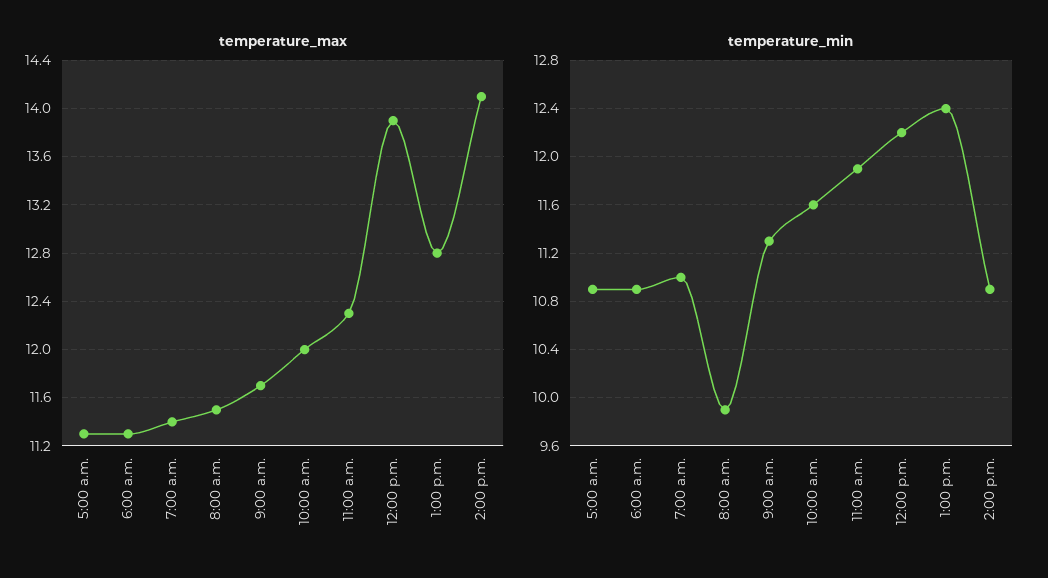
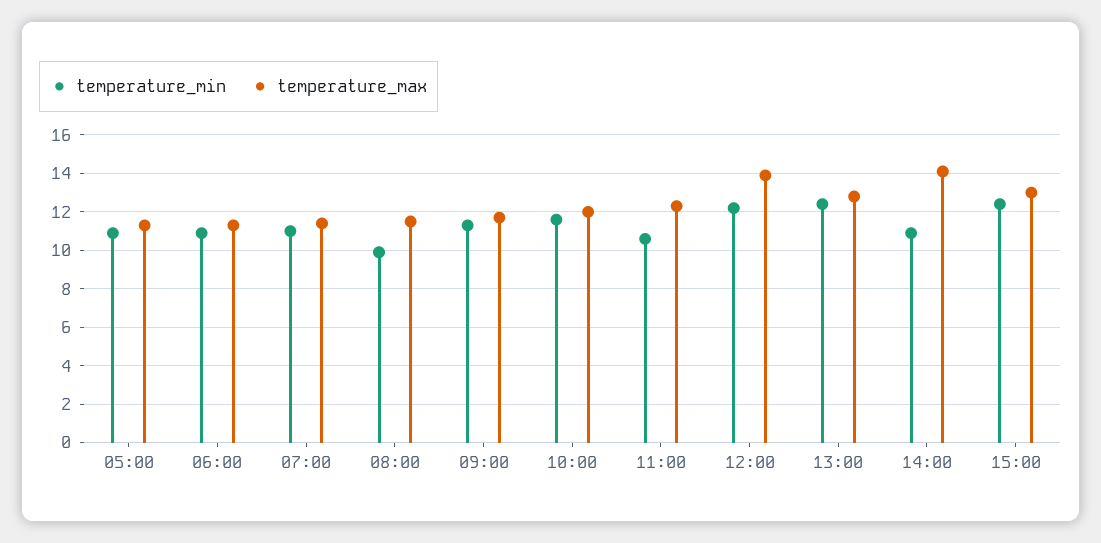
temperature_min, 11:00 a.m.: 11.9 -> 10.5
temperature_min, 15:00: none -> 12.5
temperature_max, 15:00: none -> 13

